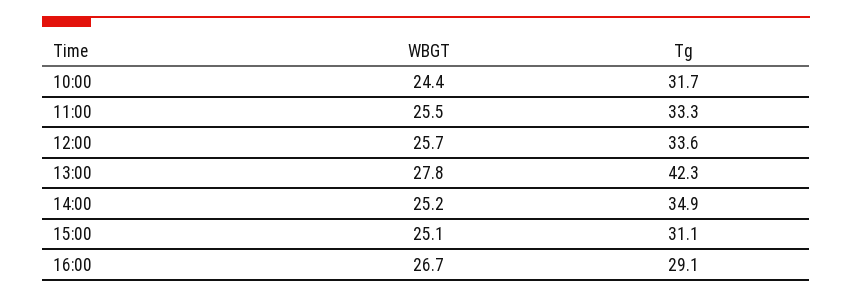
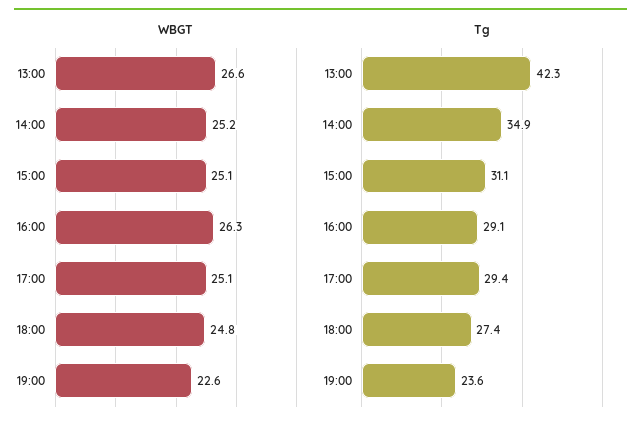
WBGT, 10:00: 24.4 -> none
Tg, 10:00: 31.7 -> none
WBGT, 11:00: 25.5 -> none
Tg, 11:00: 33.3 -> none
WBGT, 12:00: 25.7 -> none
Tg, 12:00: 33.6 -> none
WBGT, 13:00: 27.8 -> 26.6
WBGT, 16:00: 26.7 -> 26.3
WBGT, 17:00: none -> 25.1
WBGT, 18:00: none -> 24.8
WBGT, 19:00: none -> 22.6
Tg, 17:00: none -> 29.4
Tg, 18:00: none -> 27.4
Tg, 19:00: none -> 23.6

